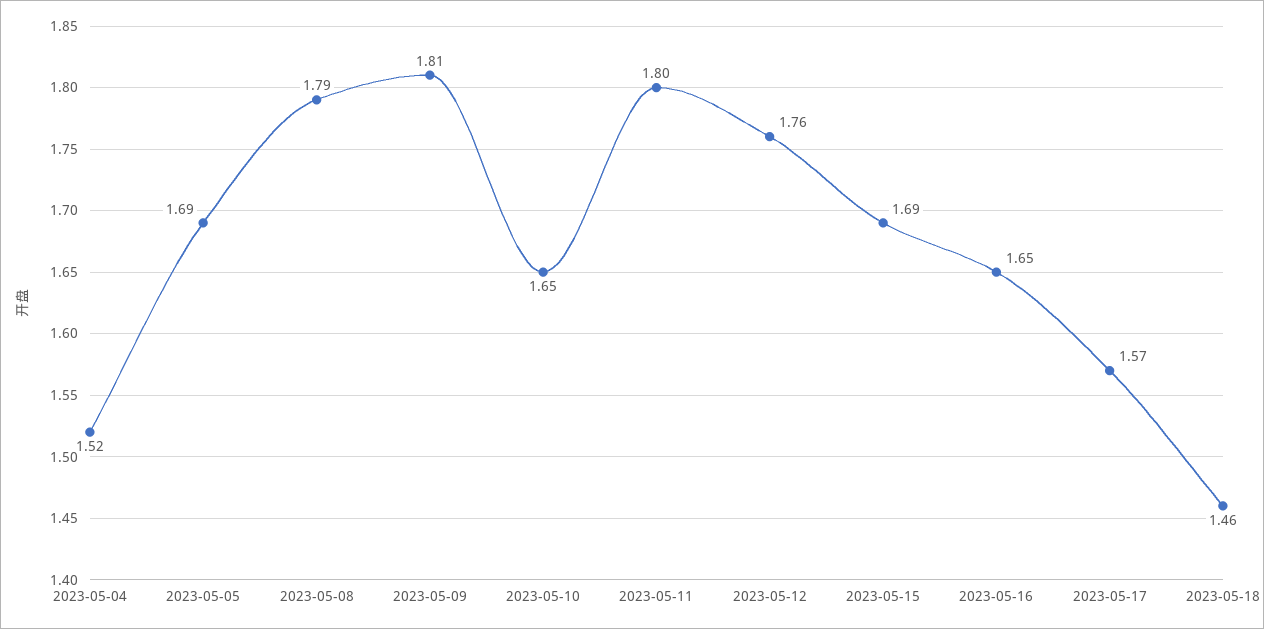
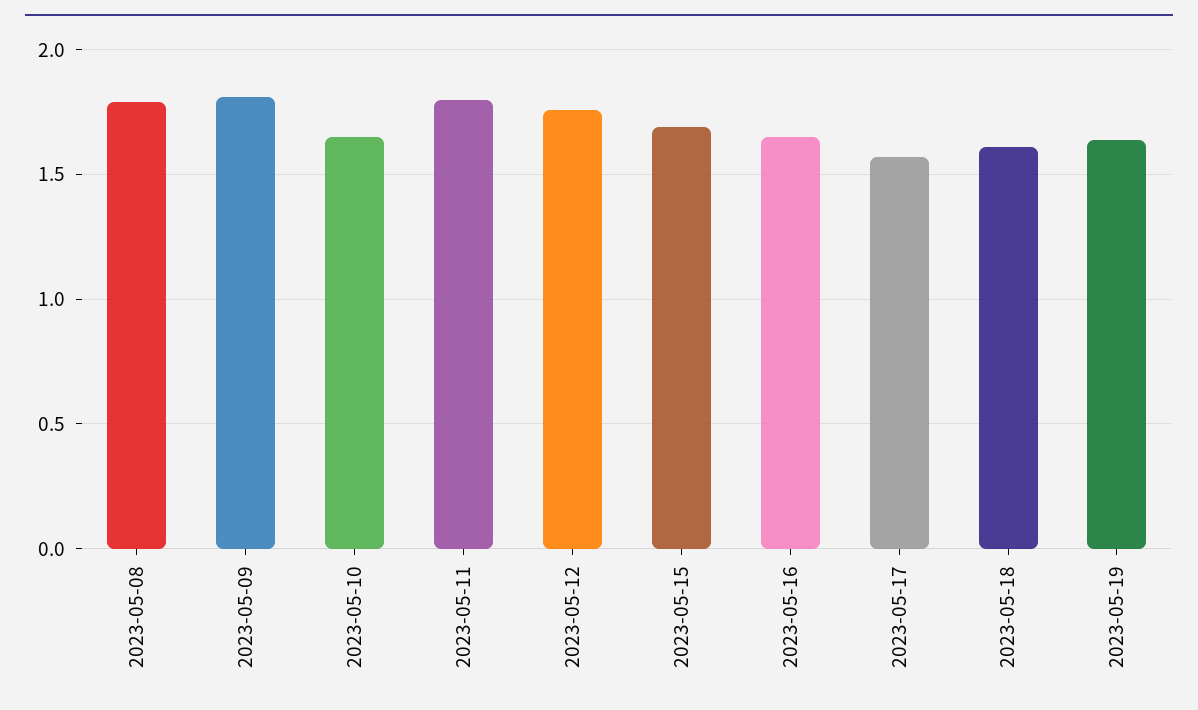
2023-05-04: 1.52 -> none
2023-05-05: 1.69 -> none
2023-05-18: 1.46 -> 1.6
2023-05-19: none -> 1.65

